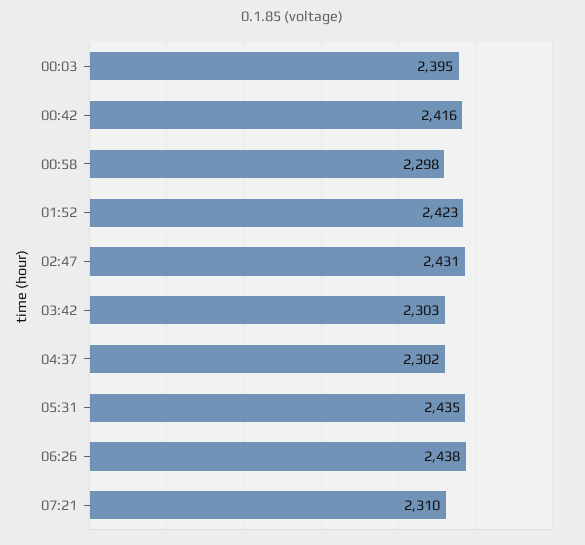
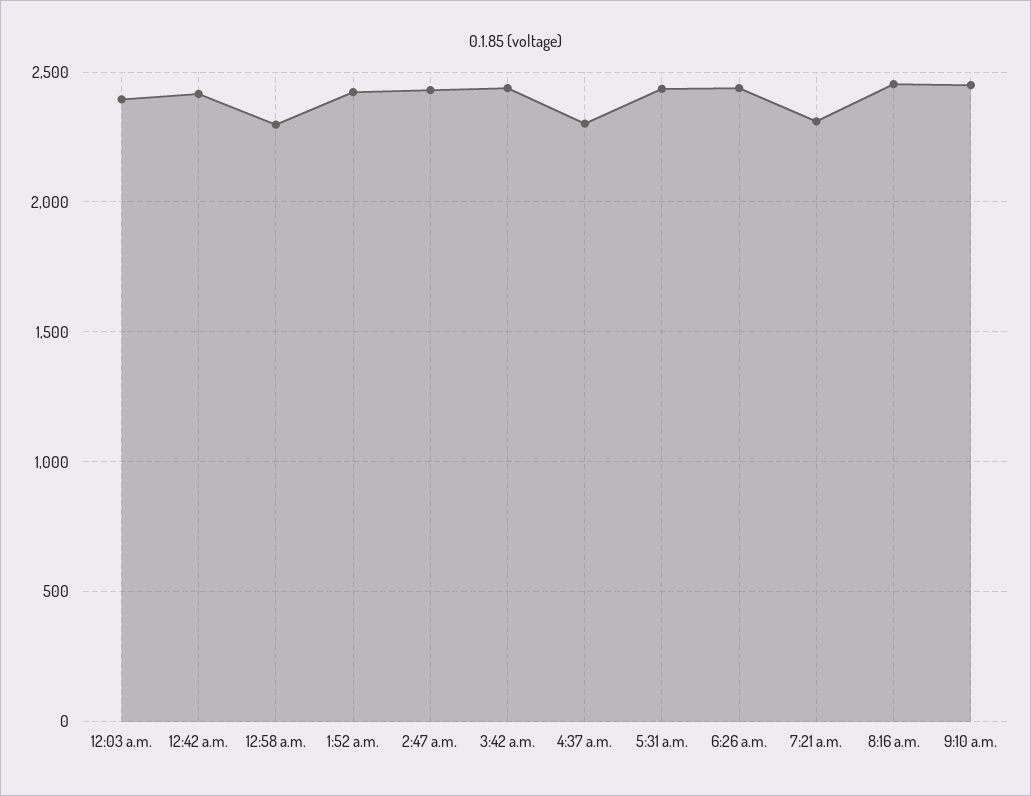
03:42: 2303 -> 2450
8:16 a.m.: none -> 2450
9:10 a.m.: none -> 2450

